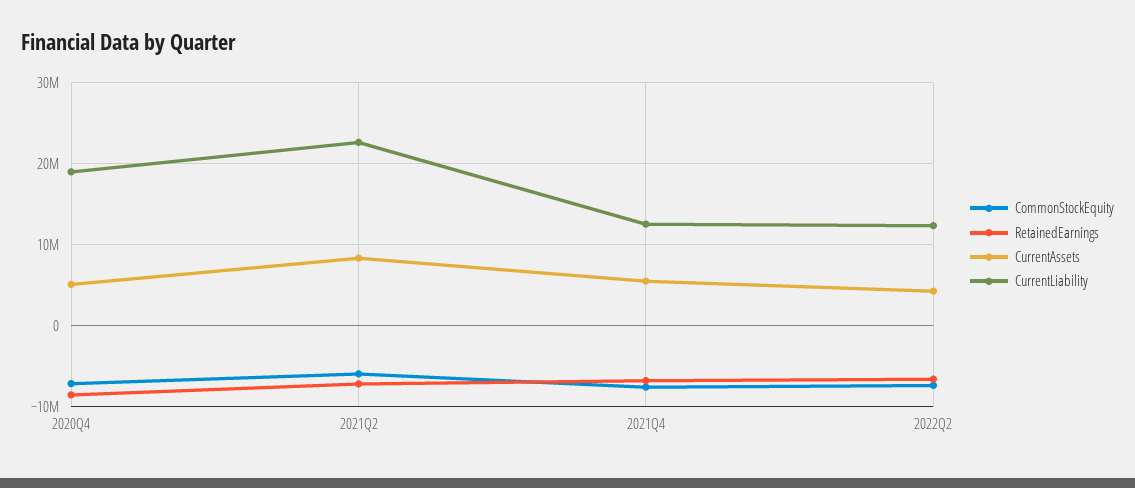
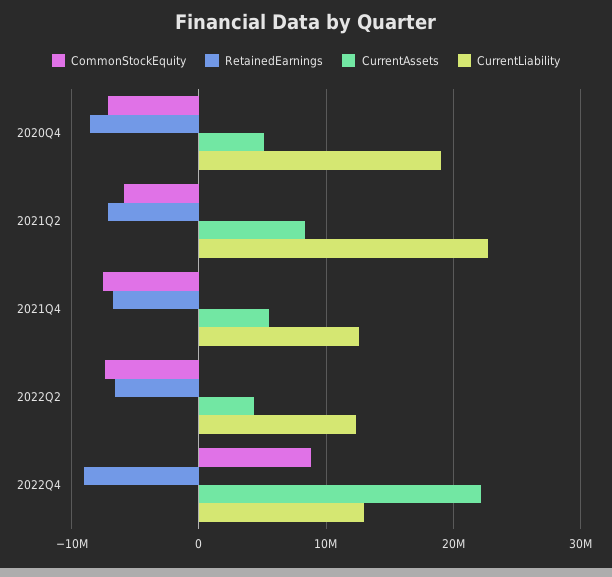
CommonStockEquity, 2022Q4: none -> 9000000
RetainedEarnings, 2022Q4: none -> -9000000
CurrentAssets, 2022Q4: none -> 22000000
CurrentLiability, 2022Q4: none -> 13000000

